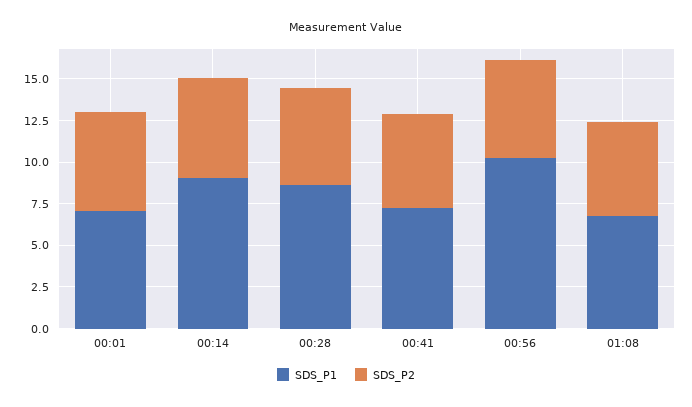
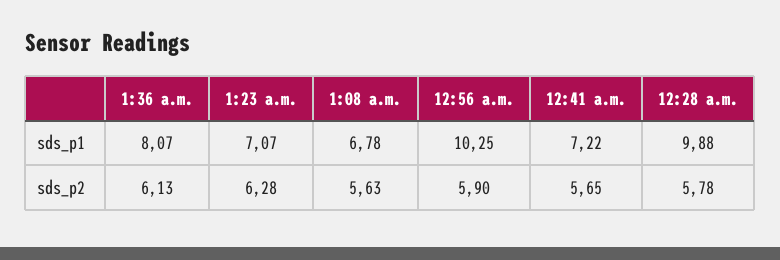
SDS_P1, 00:01: 7 -> none
SDS_P2, 00:01: 6 -> none
SDS_P1, 00:14: 9 -> none
SDS_P2, 00:14: 6 -> none
SDS_P1, 00:28: 8.5 -> 9.88
SDS_P1, 1:36 a.m.: none -> 8.07
SDS_P1, 1:23 a.m.: none -> 7.07
SDS_P2, 1:36 a.m.: none -> 6.13
SDS_P2, 1:23 a.m.: none -> 6.28

